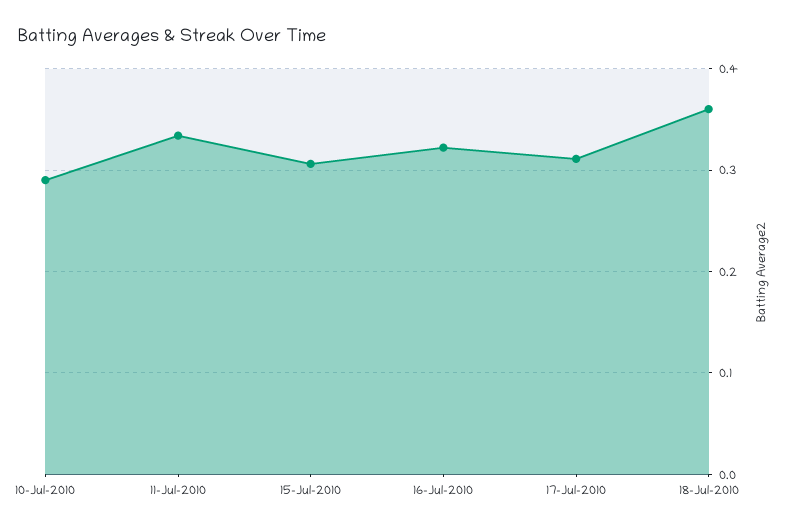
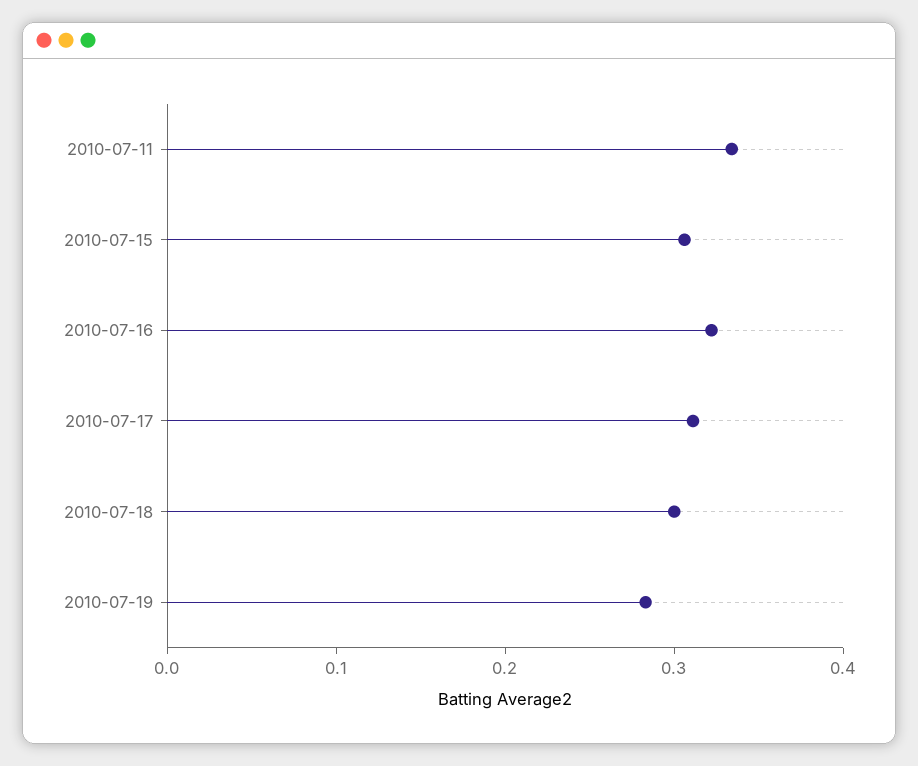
10-Jul-2010: 0.29 -> none
18-Jul-2010: 0.36 -> 0.3
2010-07-19: none -> 0.28

